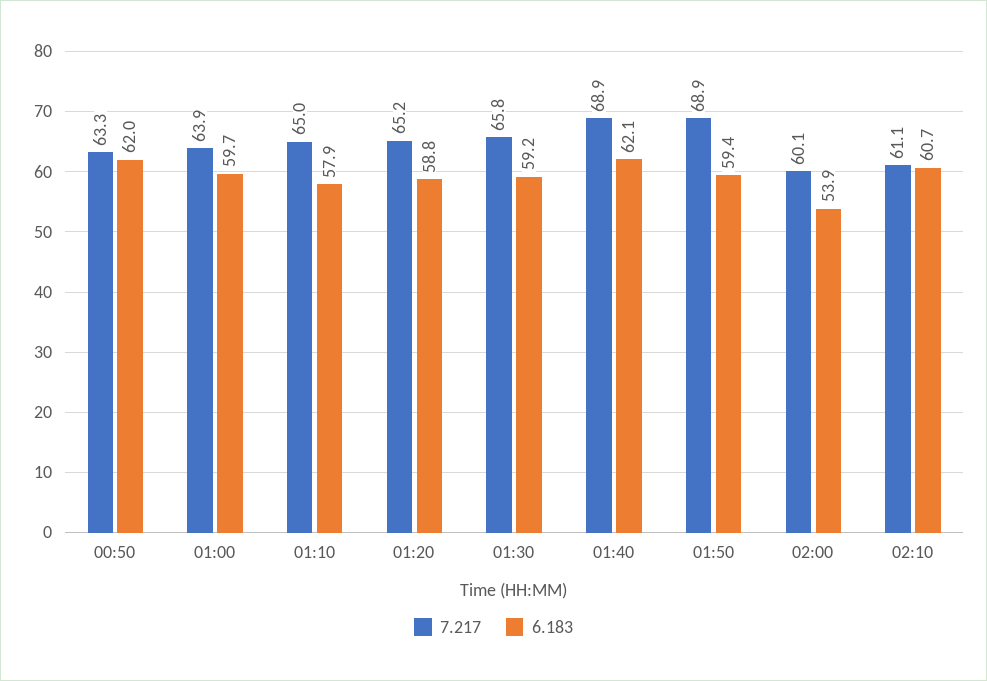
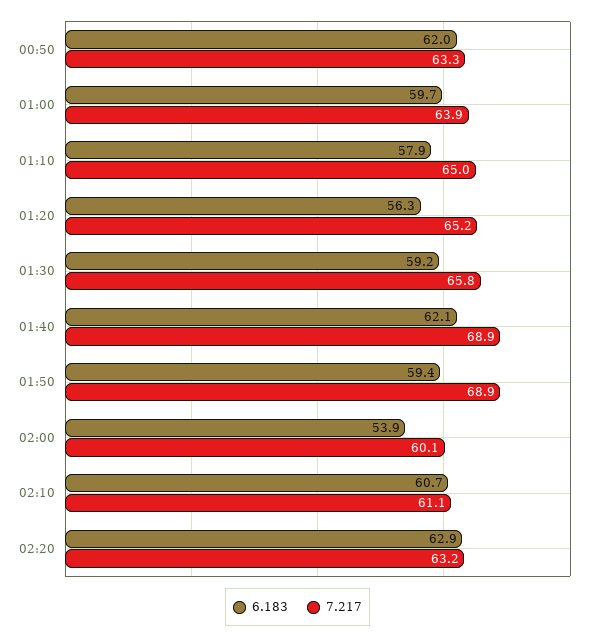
6.183, 01:20: 58.8 -> 56.3
6.183, 02:20: none -> 62.9
7.217, 02:20: none -> 63.2

